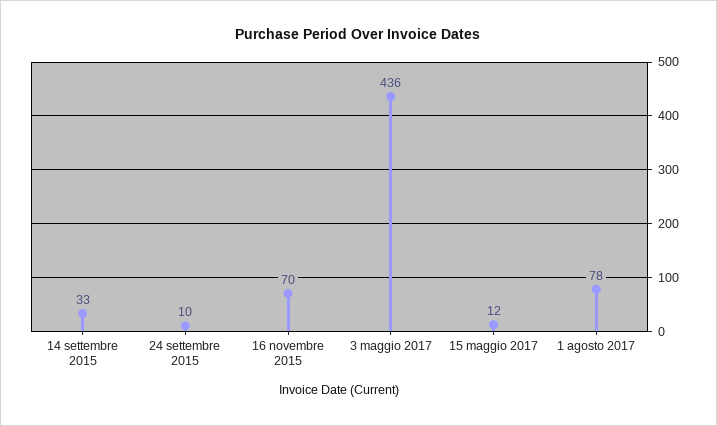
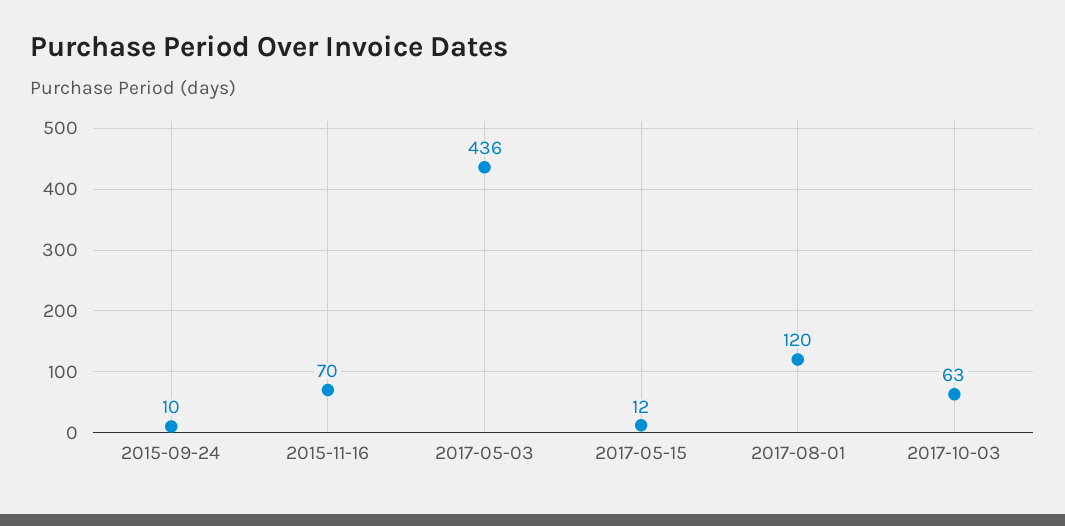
14 settembre 2015: 33 -> none
1 agosto 2017: 78 -> 120
2017-10-03: none -> 63

